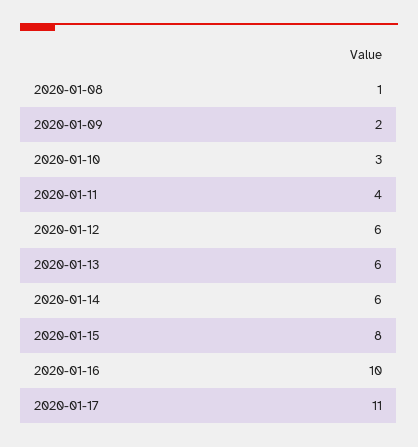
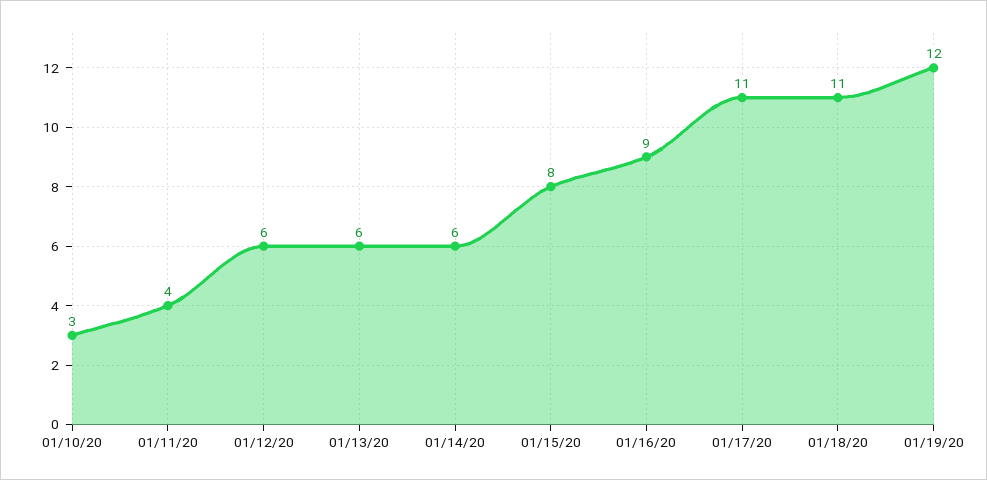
2020-01-08: 1 -> none
2020-01-09: 2 -> none
2020-01-16: 10 -> 9
01/18/20: none -> 11
01/19/20: none -> 12

